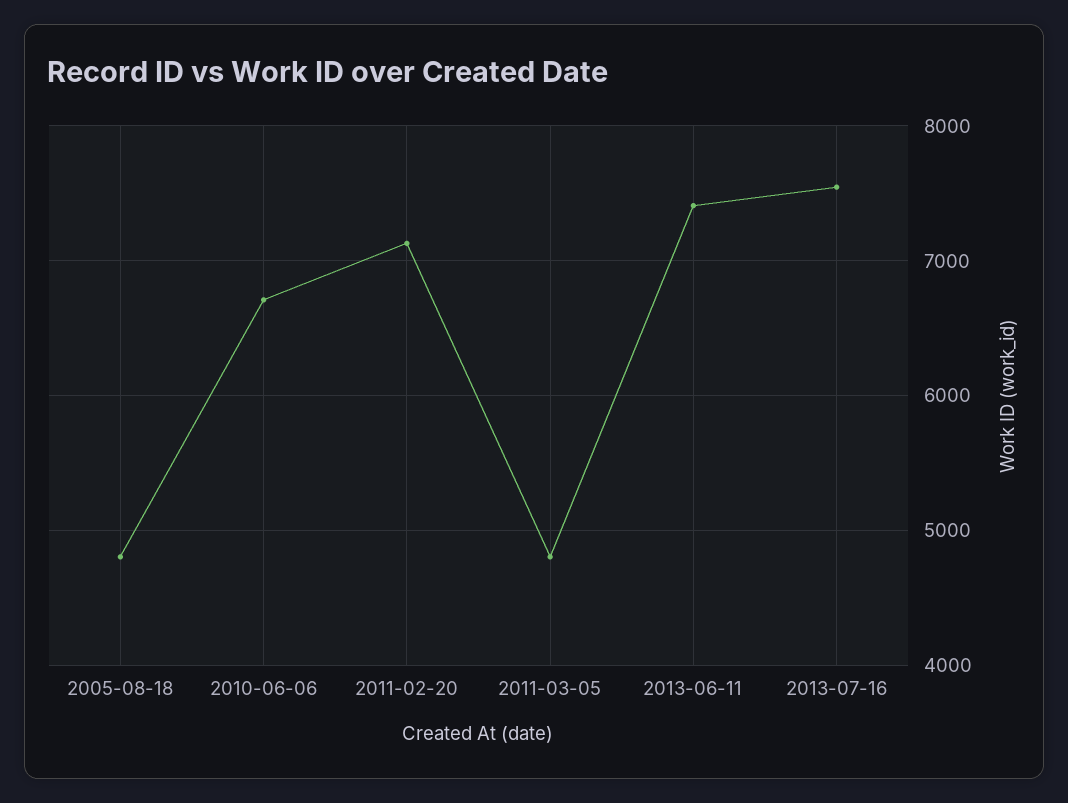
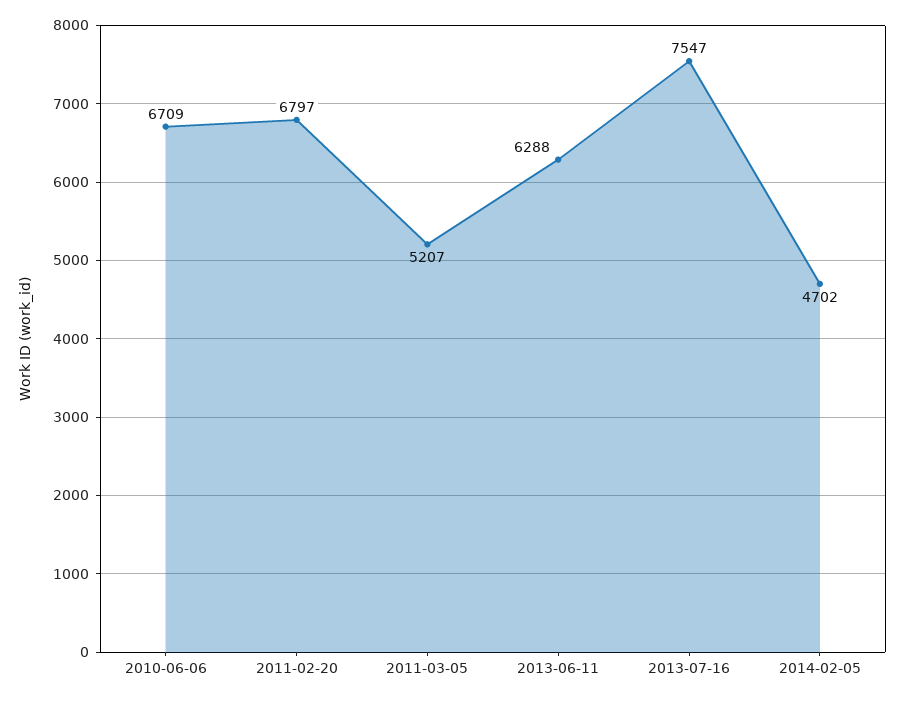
2005-08-18: 4800 -> none
2011-02-20: 7100 -> 6797
2011-03-05: 4800 -> 5207
2013-06-11: 7400 -> 6288
2014-02-05: none -> 4702

